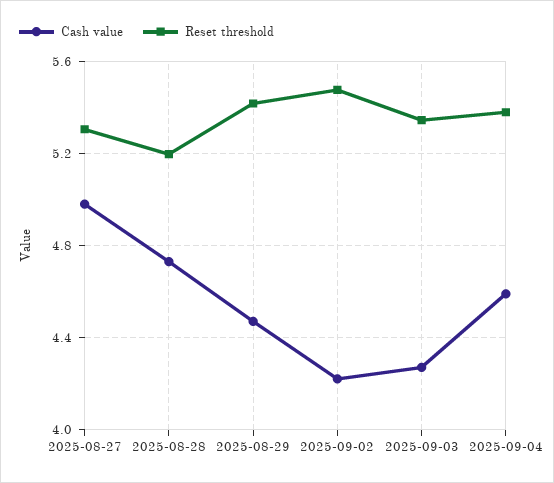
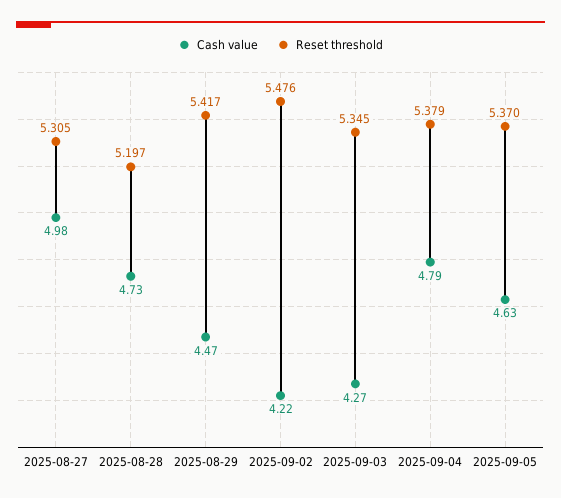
Cash value, 2025-09-04: 4.6 -> 4.79
Cash value, 2025-09-05: none -> 4.63
Reset threshold, 2025-09-05: none -> 5.37

